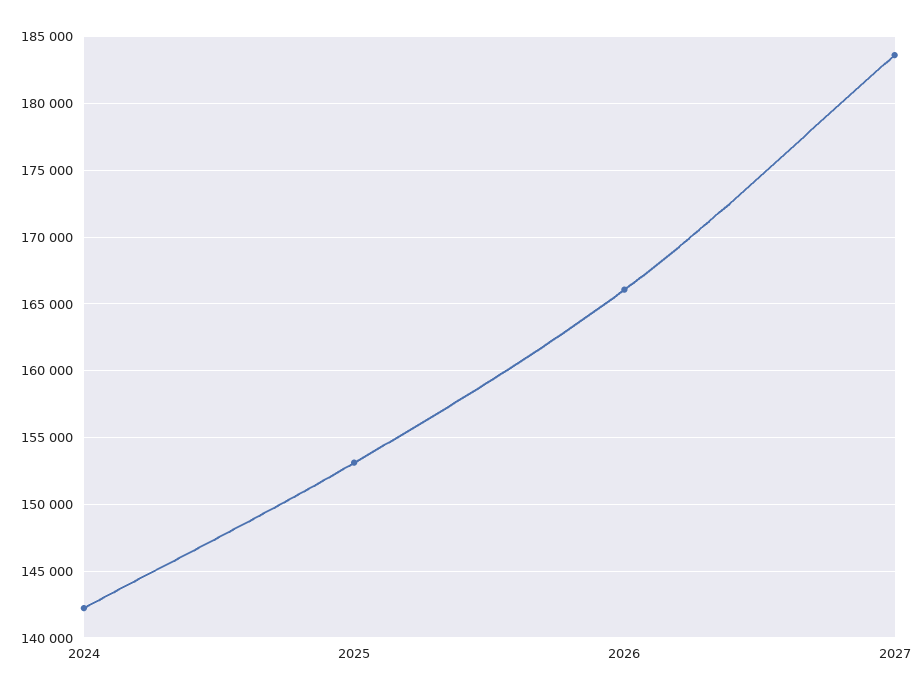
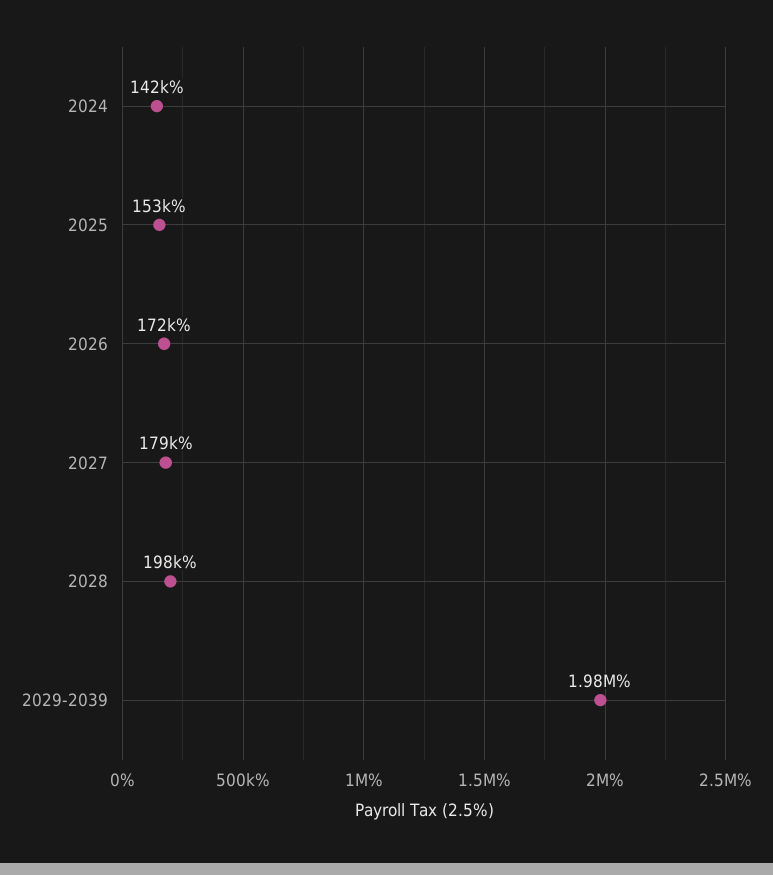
2026: 166000 -> 172000
2027: 183500 -> 179000
2028: none -> 198000
2029-2039: none -> 1980000

